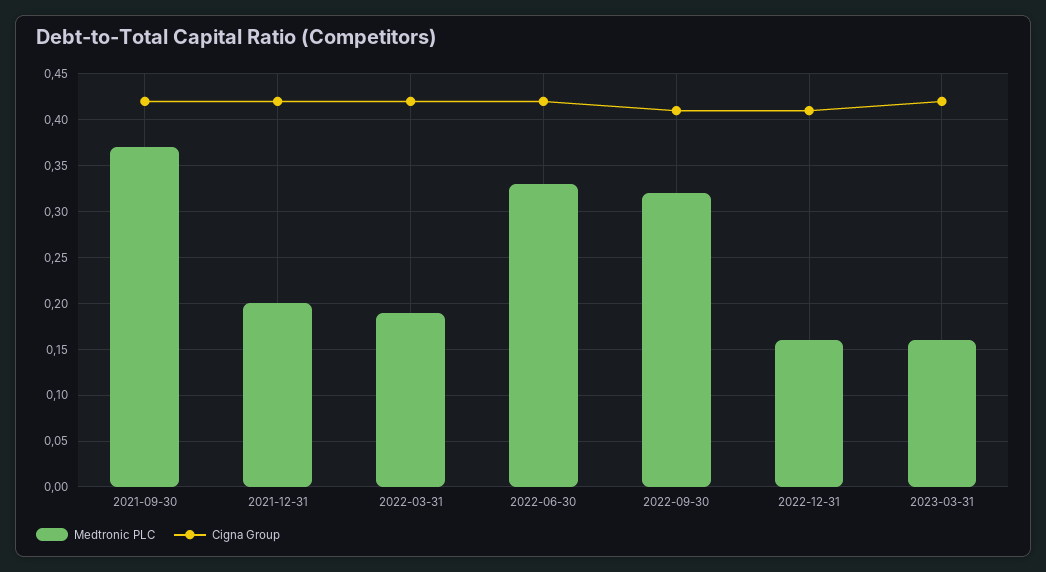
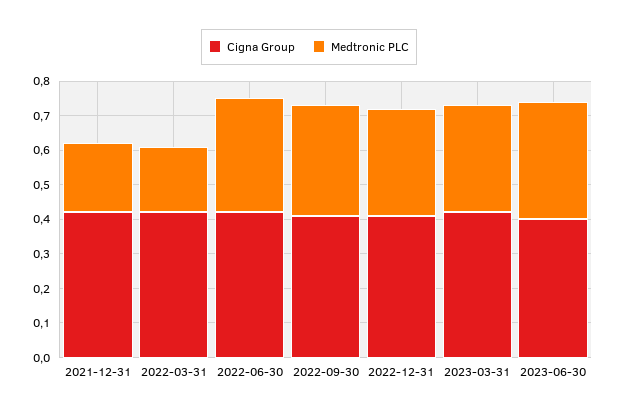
Medtronic PLC, 2021-09-30: 0.37 -> none
Cigna Group, 2021-09-30: 0.42 -> none
Medtronic PLC, 2022-12-31: 0.16 -> 0.3
Medtronic PLC, 2023-03-31: 0.16 -> 0.3
Cigna Group, 2023-06-30: none -> 0.4
Medtronic PLC, 2023-06-30: none -> 0.35

